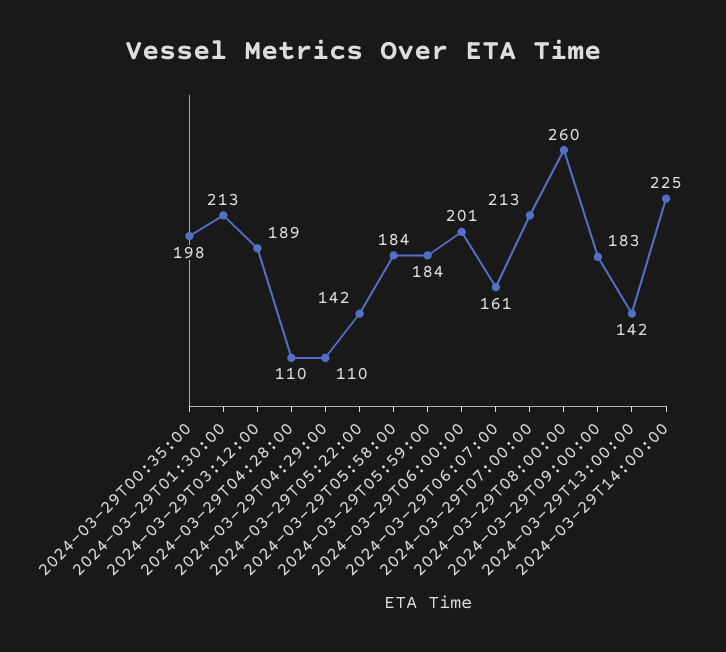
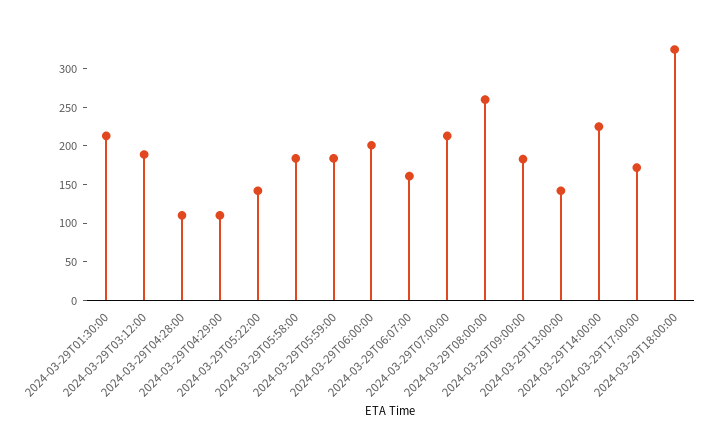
2024-03-29T00:35:00: 198 -> none
2024-03-29T17:00:00: none -> 175
2024-03-29T18:00:00: none -> 325

